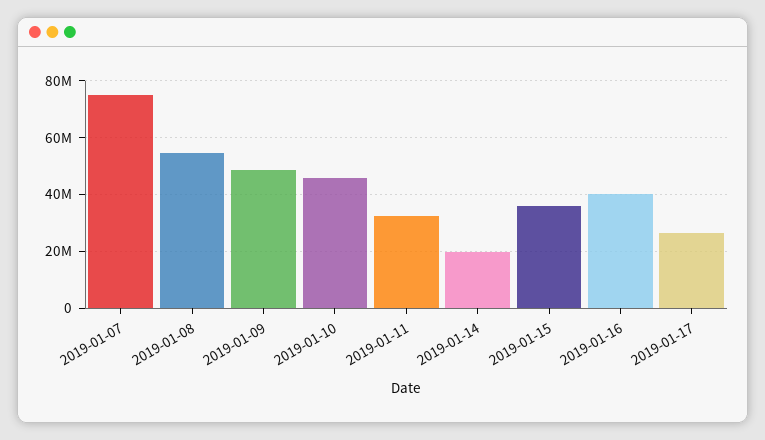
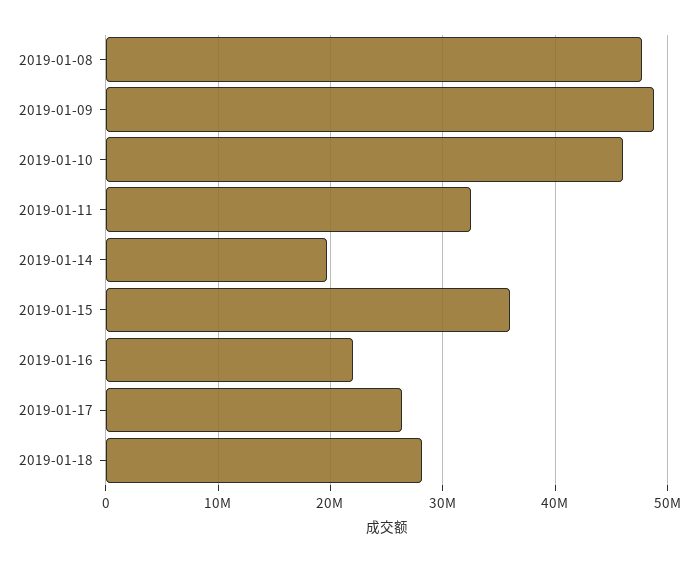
2019-01-07: 75000000 -> none
2019-01-08: 55000000 -> 48000000
2019-01-16: 40000000 -> 22000000
2019-01-18: none -> 28000000

